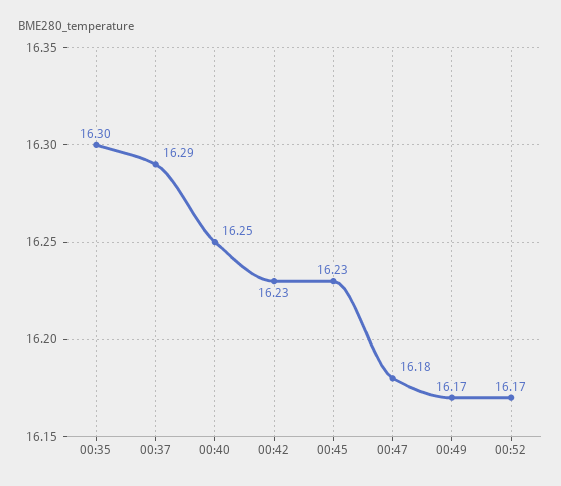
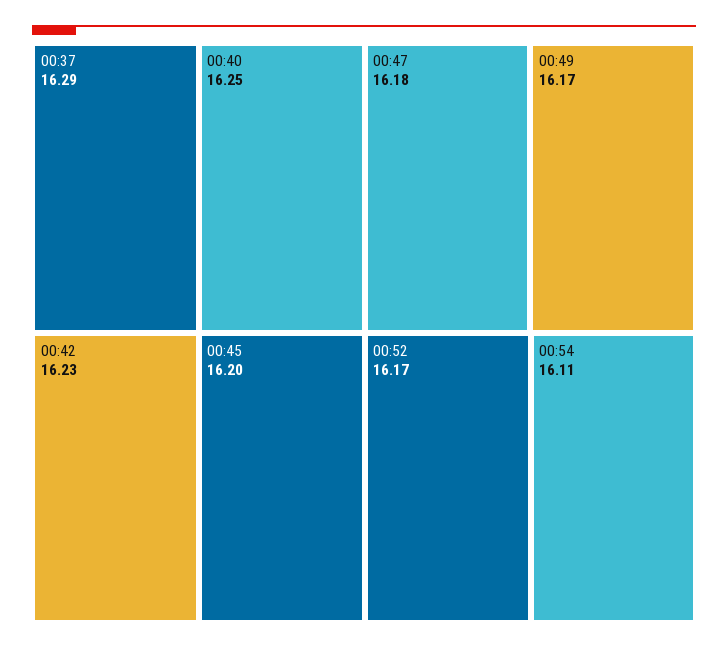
00:35: 16.3 -> none
00:45: 16.23 -> 16.2
00:54: none -> 16.11

